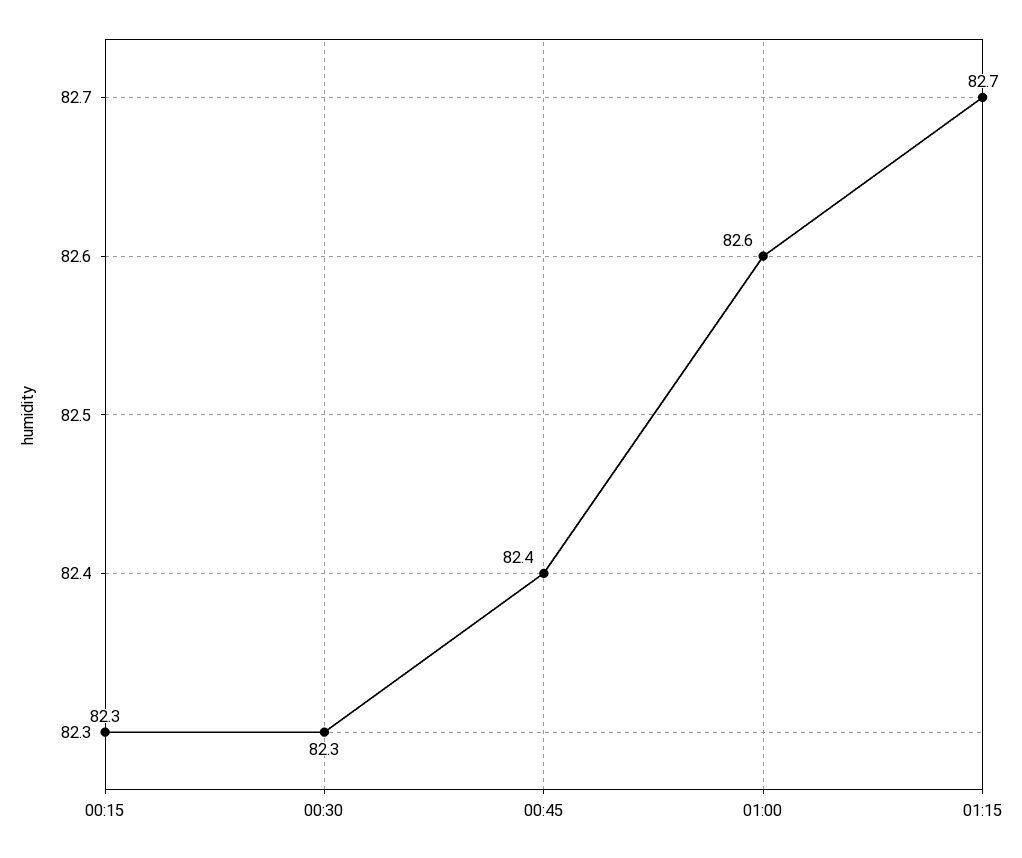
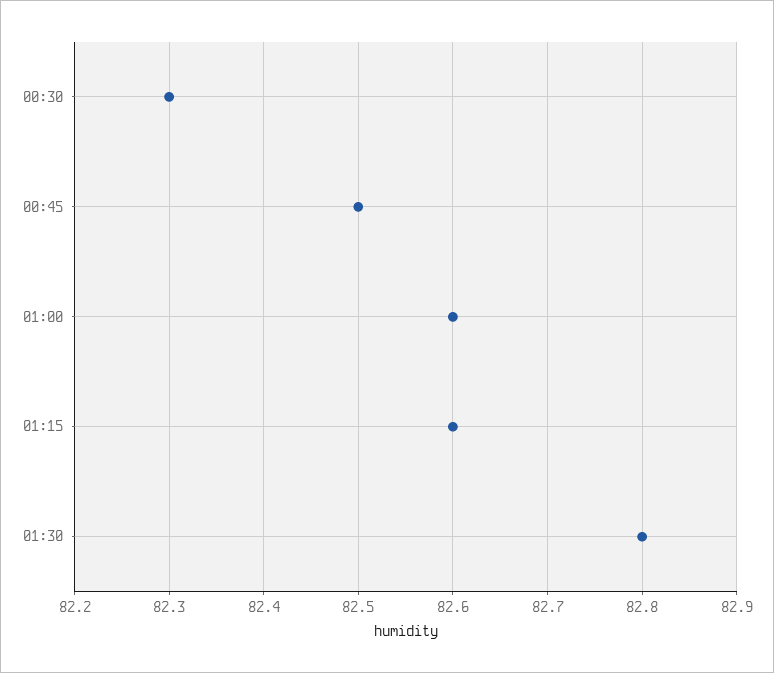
00:15: 82.3 -> none
00:45: 82.4 -> 82.5
01:15: 82.7 -> 82.6
01:30: none -> 82.8

